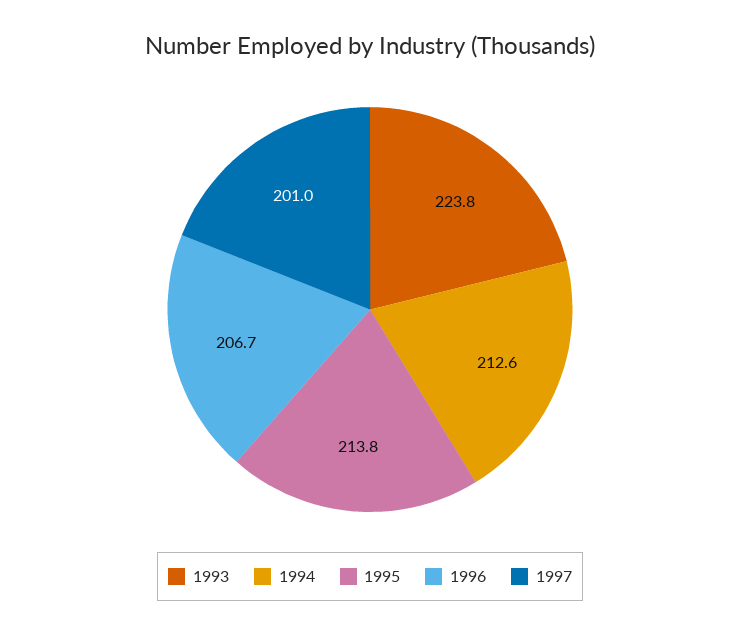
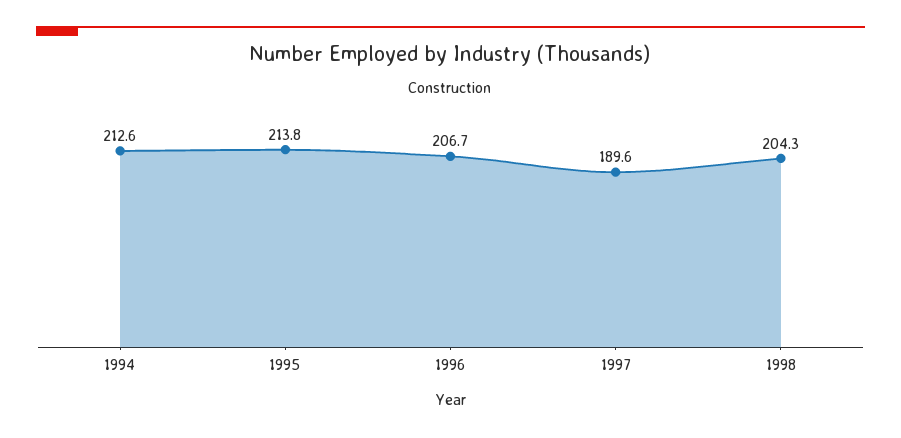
1993: 223.8 -> none
1997: 201 -> 189.6
1998: none -> 204.3

